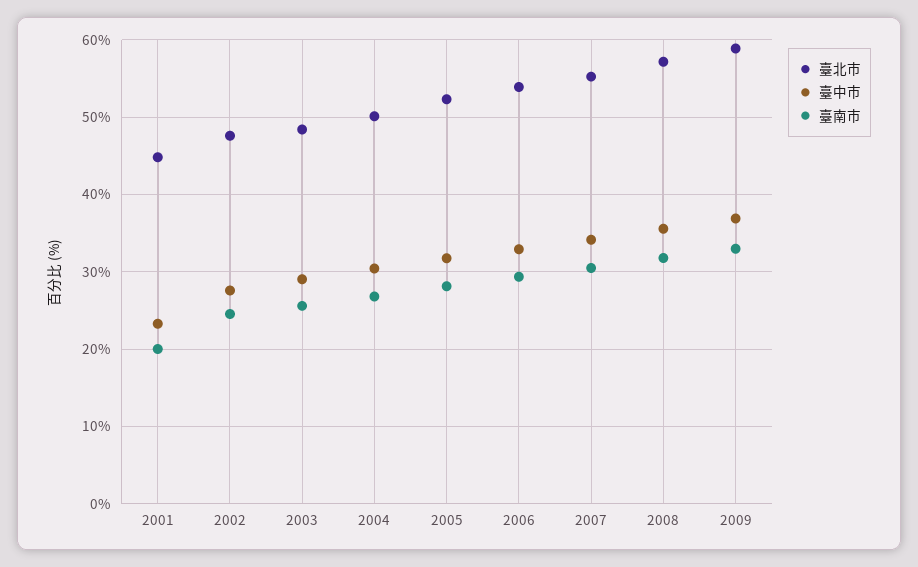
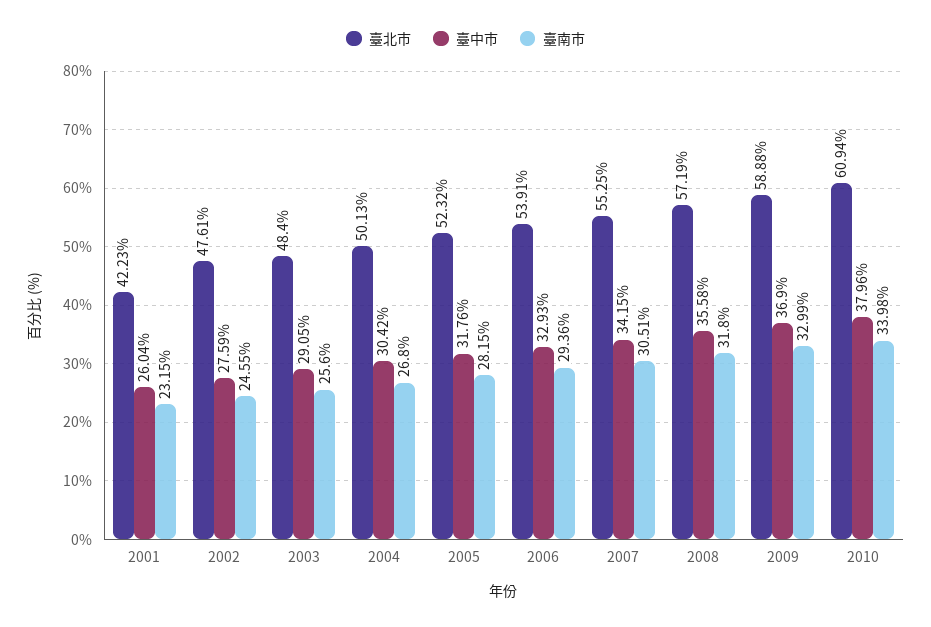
臺北市, 2001: 45 -> 42.23
臺中市, 2001: 23 -> 26.04
臺南市, 2001: 20 -> 23.15
臺北市, 2010: none -> 60.94
臺中市, 2010: none -> 37.96
臺南市, 2010: none -> 33.98

